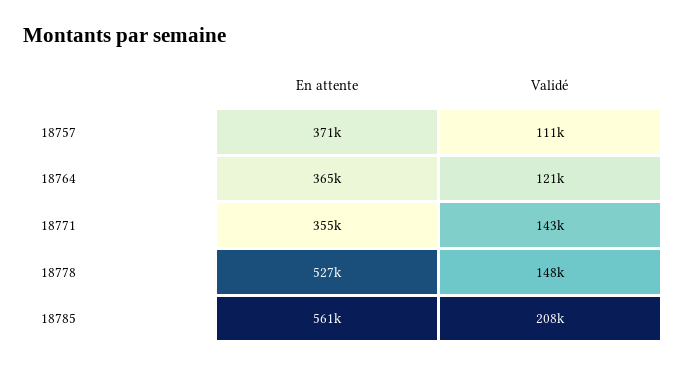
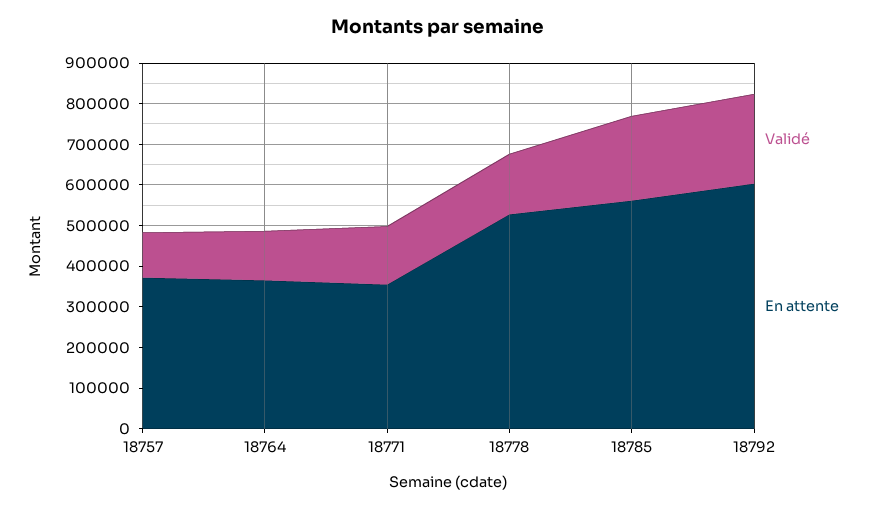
Validé, 18792: none -> 220000
En attente, 18792: none -> 600000

